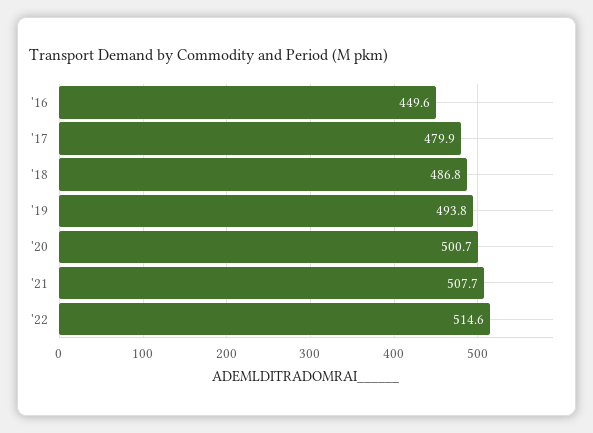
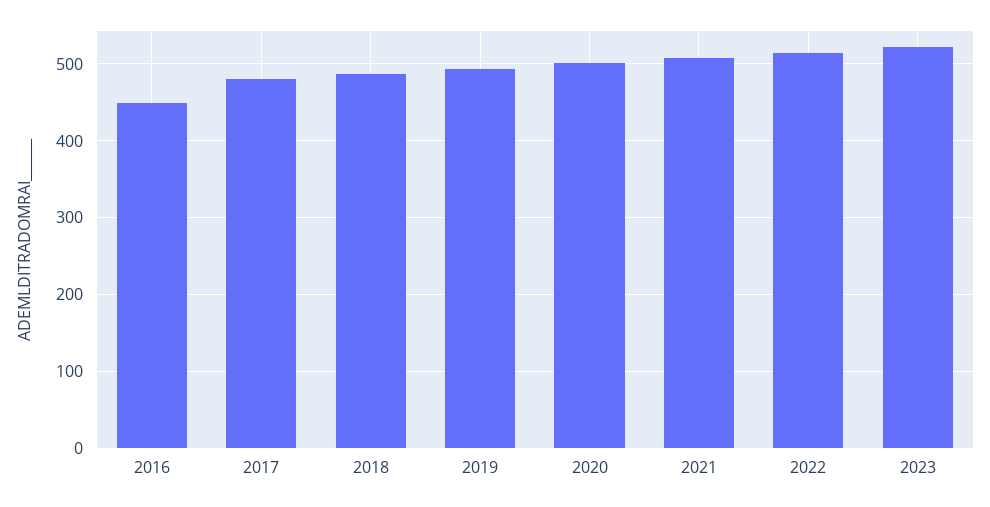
2023: none -> 520

